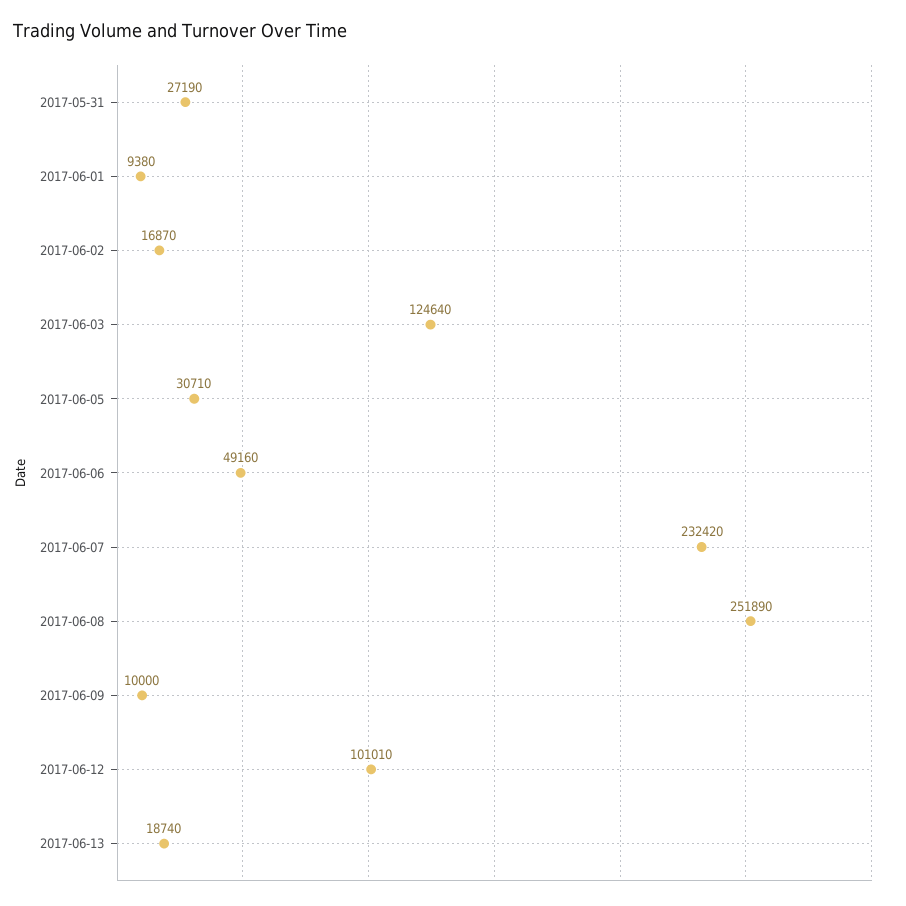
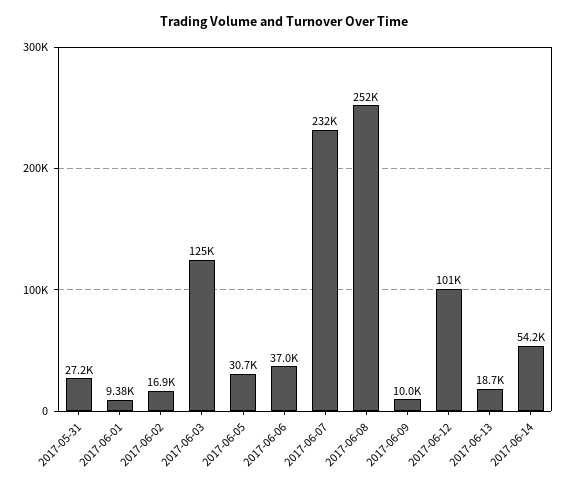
2017-06-06: 49160 -> 37000
2017-06-14: none -> 54200

